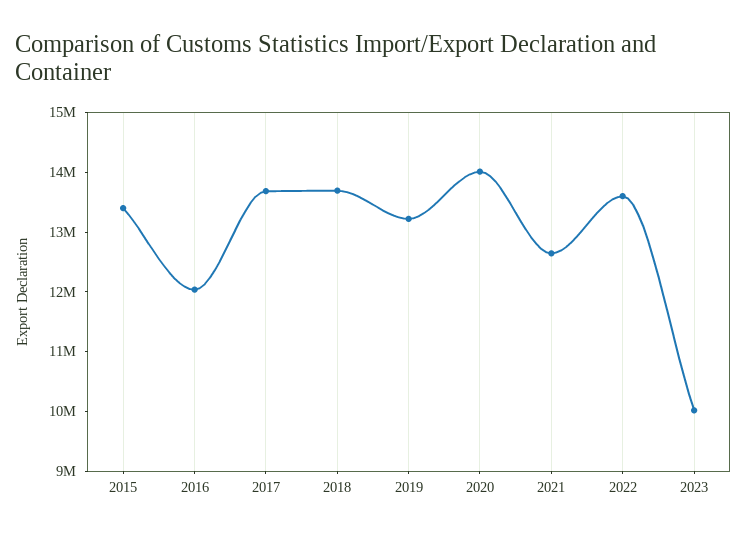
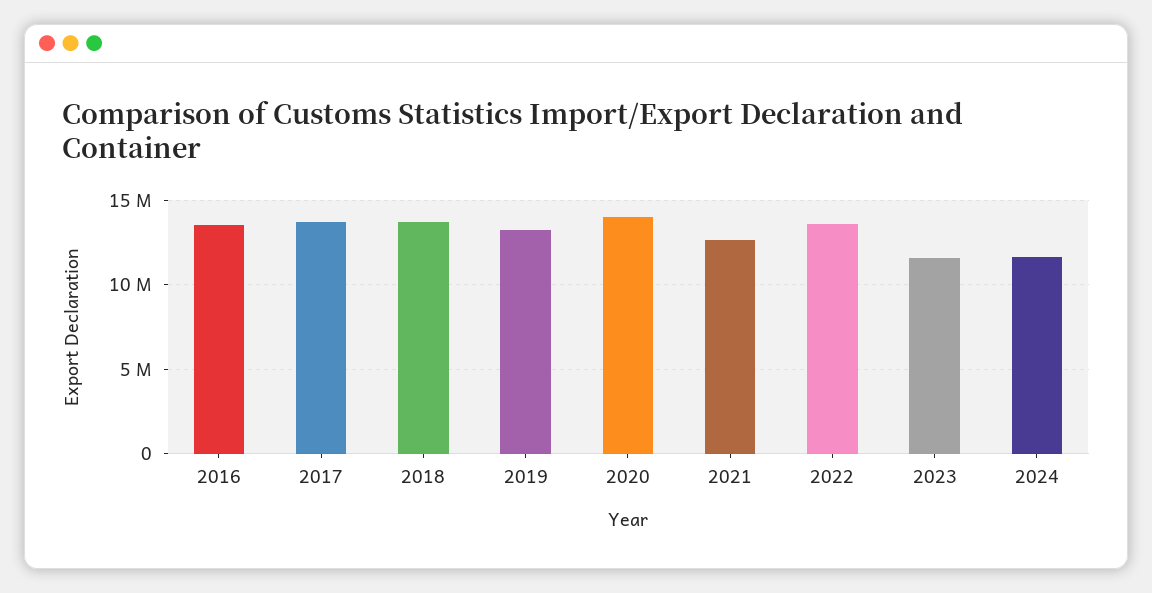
2015: 13400000 -> none
2016: 12000000 -> 13500000
2023: 10000000 -> 11500000
2024: none -> 11500000

